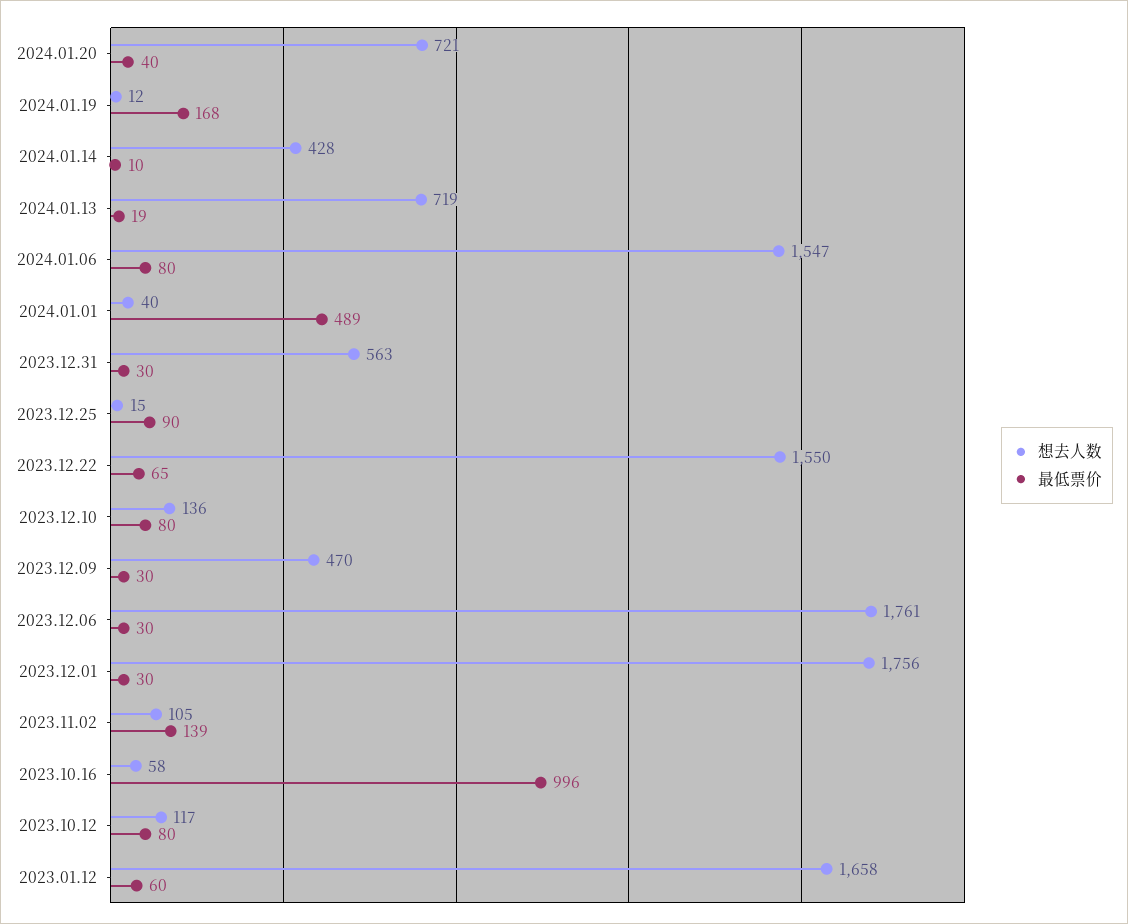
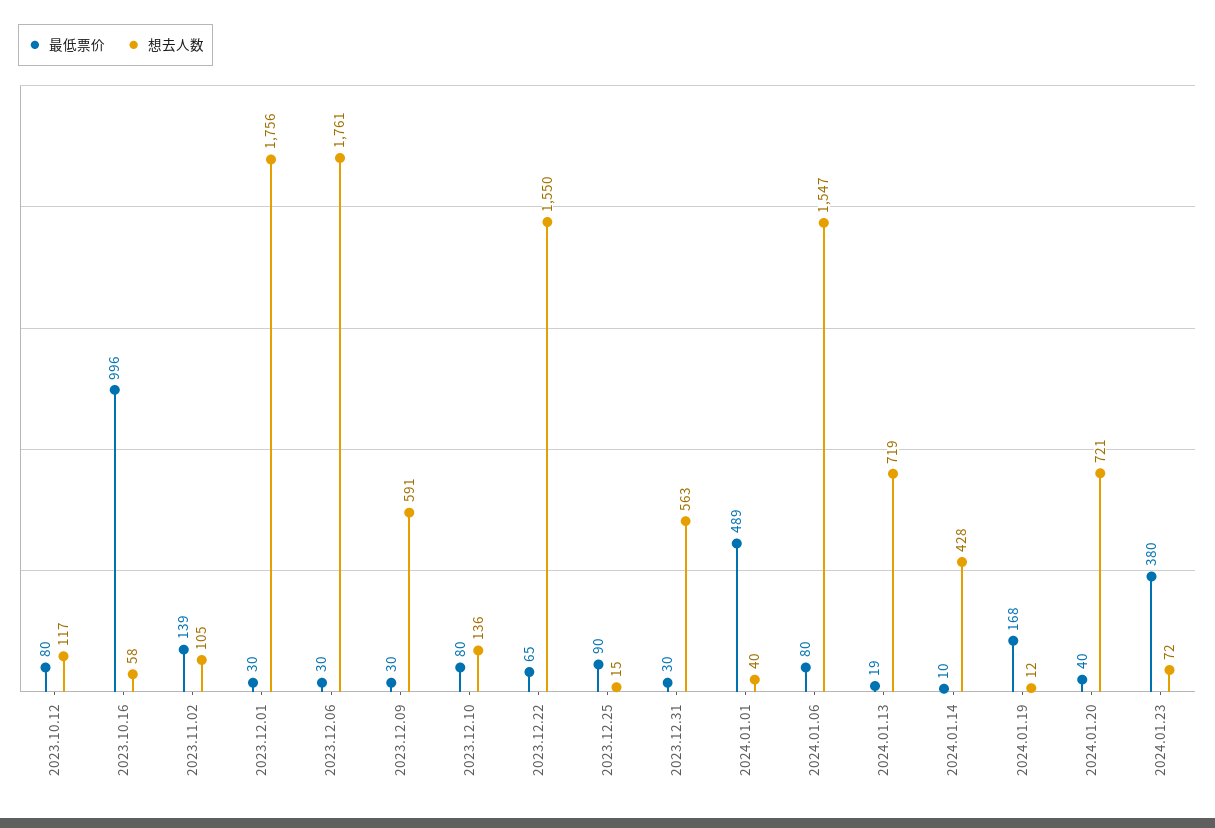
想去人数, 2023.12.09: 470 -> 591
想去人数, 2023.01.12: 1658 -> none
最低票价, 2023.01.12: 60 -> none
最低票价, 2024.01.23: none -> 380
想去人数, 2024.01.23: none -> 72

